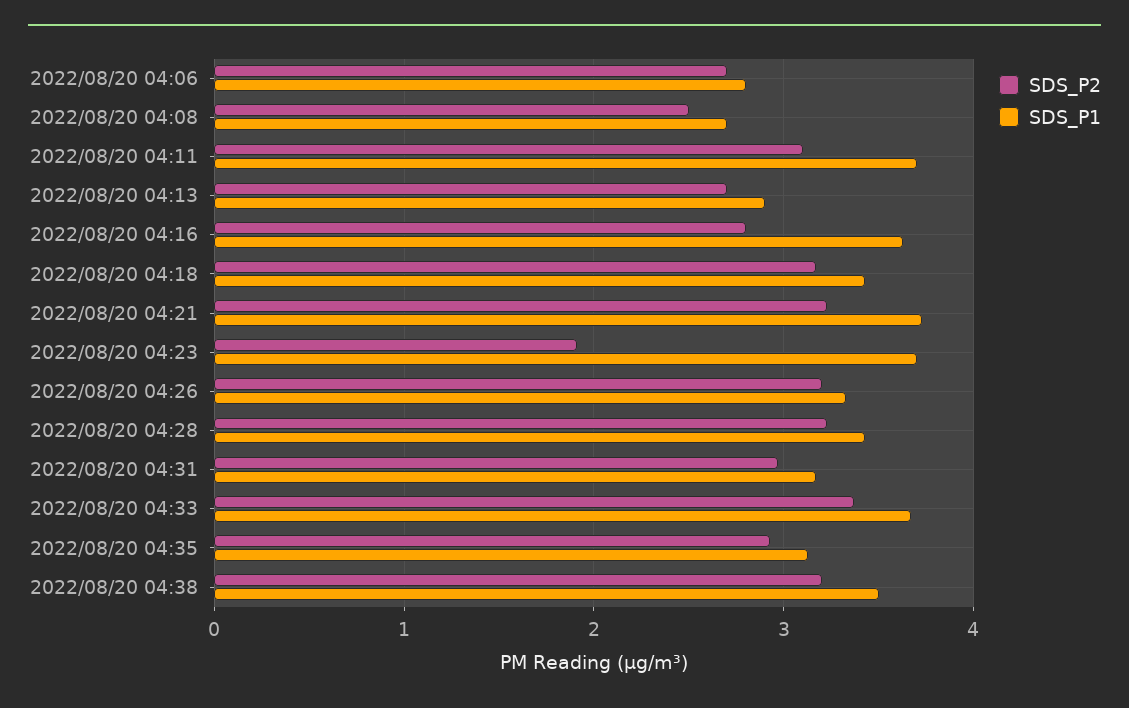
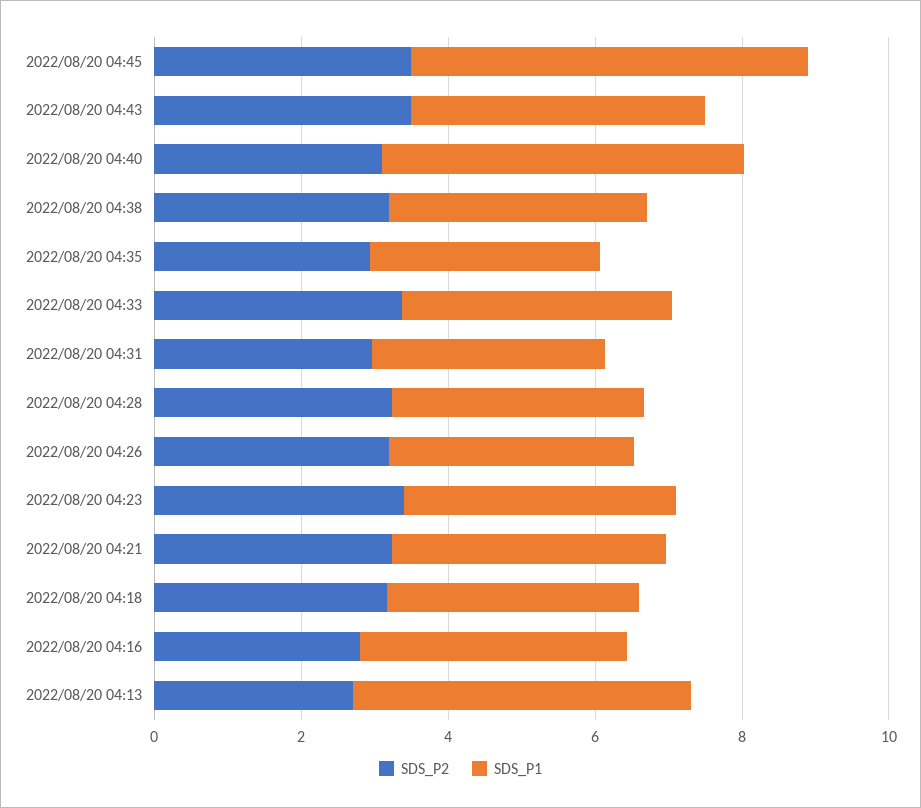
SDS_P2, 2022/08/20 04:06: 2.7 -> none
SDS_P1, 2022/08/20 04:06: 2.8 -> none
SDS_P2, 2022/08/20 04:08: 2.5 -> none
SDS_P1, 2022/08/20 04:08: 2.7 -> none
SDS_P2, 2022/08/20 04:11: 3.1 -> none
SDS_P1, 2022/08/20 04:11: 3.7 -> none
SDS_P1, 2022/08/20 04:13: 2.9 -> 4.5
SDS_P2, 2022/08/20 04:23: 1.9 -> 3.5
SDS_P2, 2022/08/20 04:45: none -> 3.5
SDS_P1, 2022/08/20 04:45: none -> 5.5
SDS_P2, 2022/08/20 04:43: none -> 3.5
SDS_P1, 2022/08/20 04:43: none -> 4
SDS_P2, 2022/08/20 04:40: none -> 3
SDS_P1, 2022/08/20 04:40: none -> 5

